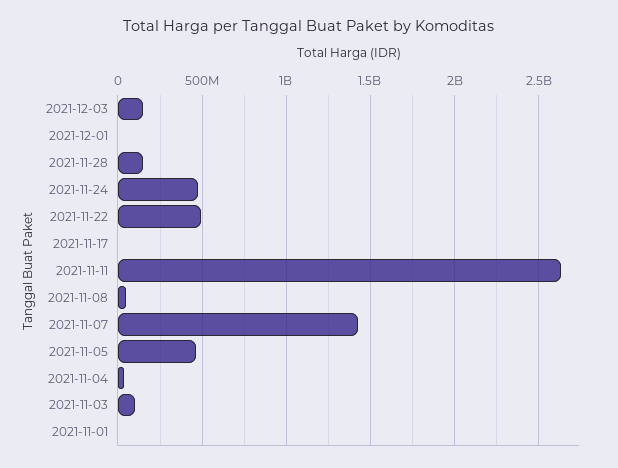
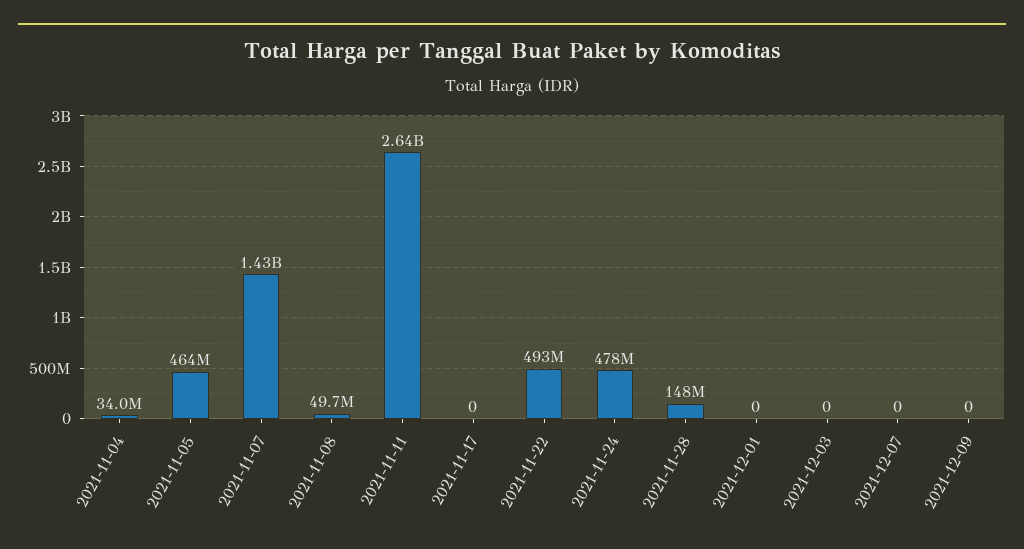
2021-12-03: 150000000 -> 0
2021-11-03: 100000000 -> none
2021-11-01: 0 -> none
2021-12-07: none -> 0
2021-12-09: none -> 0

